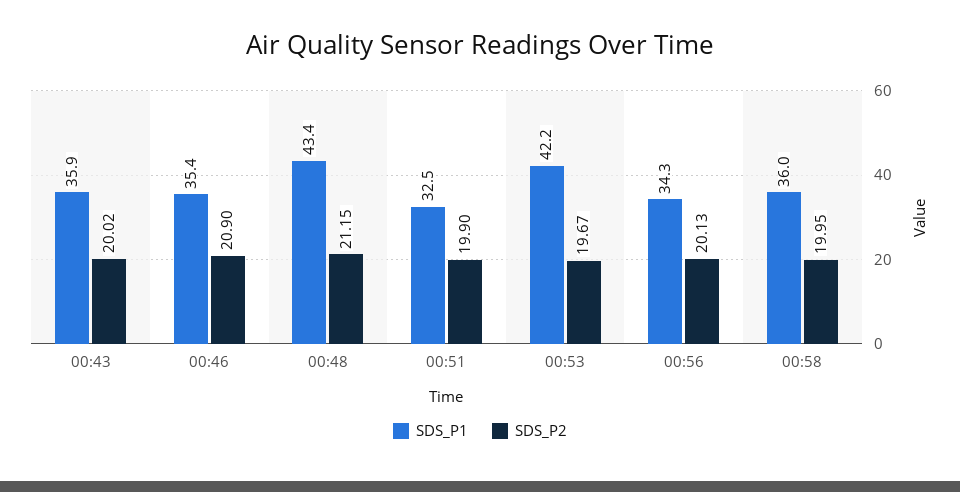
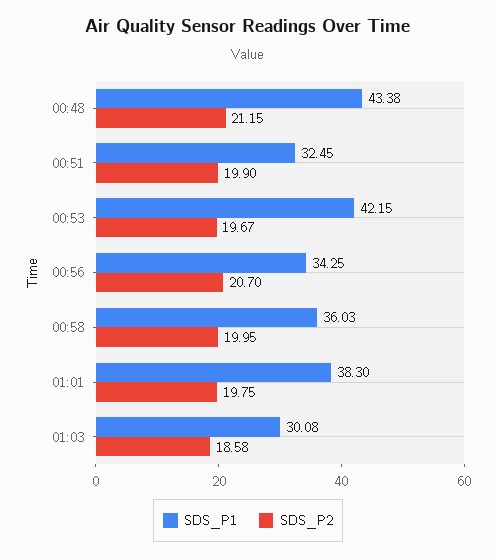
SDS_P1, 00:43: 35.9 -> none
SDS_P2, 00:43: 20.02 -> none
SDS_P1, 00:46: 35.4 -> none
SDS_P2, 00:46: 20.9 -> none
SDS_P2, 00:56: 20.13 -> 20.7
SDS_P1, 01:01: none -> 38.3
SDS_P2, 01:01: none -> 19.75
SDS_P1, 01:03: none -> 30.08
SDS_P2, 01:03: none -> 18.58

